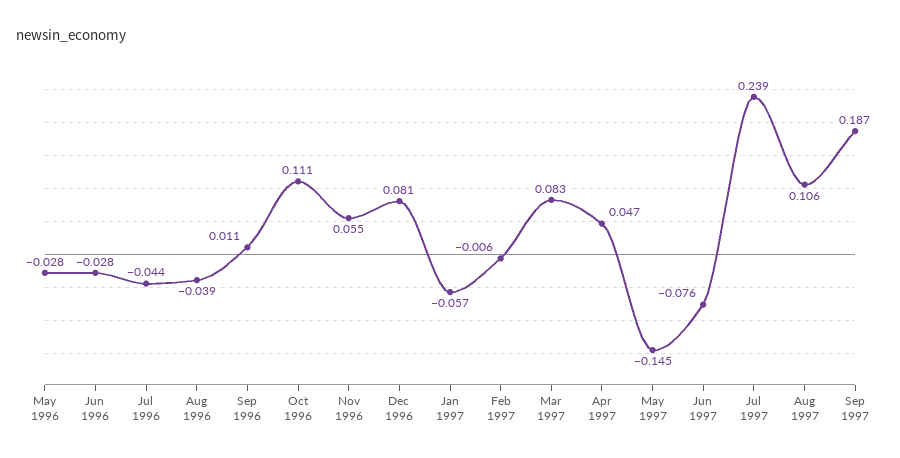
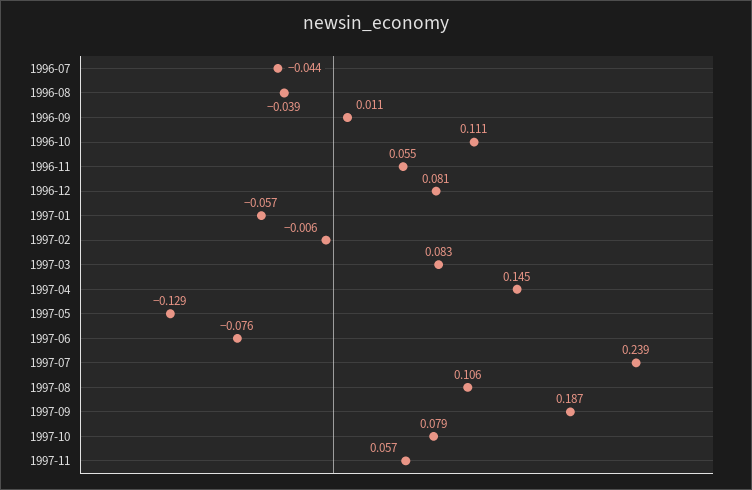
May 1996: -0.028 -> none
Jun 1996: -0.028 -> none
Apr 1997: 0.047 -> 0.145
May 1997: -0.145 -> -0.129
1997-10: none -> 0.079
1997-11: none -> 0.057

